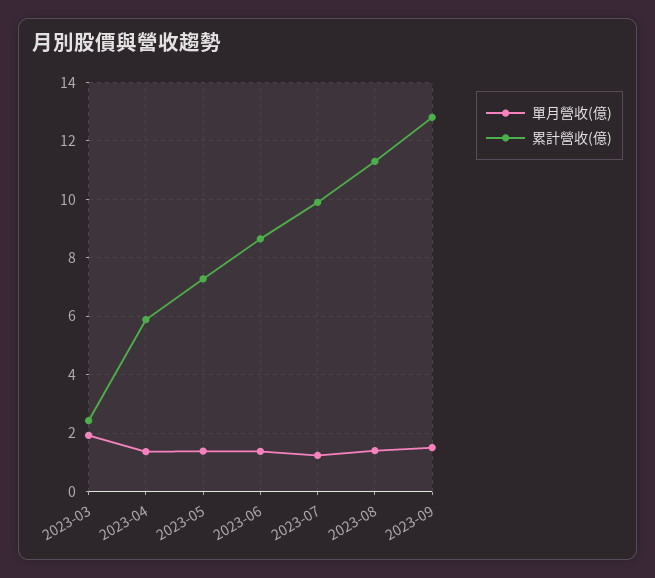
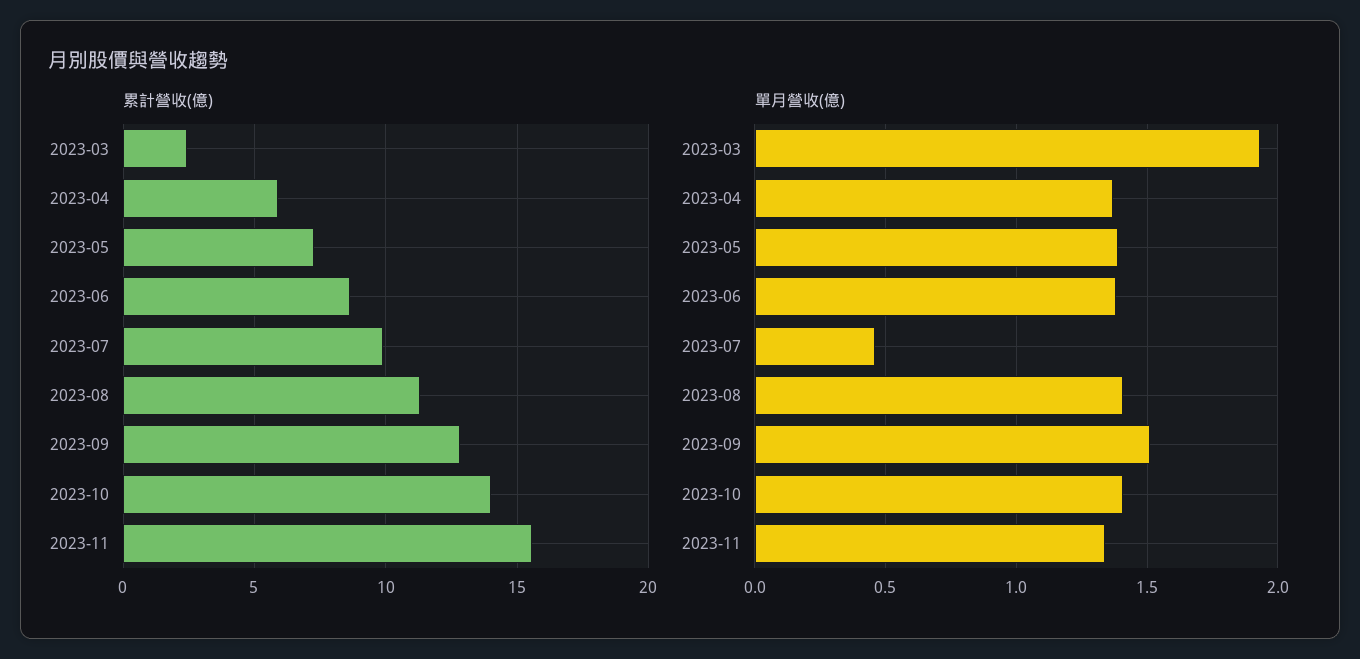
單月營收(億), 2023-07: 1.25 -> 0.45
累計營收(億), 2023-10: none -> 14
累計營收(億), 2023-11: none -> 15.5
單月營收(億), 2023-10: none -> 1.4
單月營收(億), 2023-11: none -> 1.35

